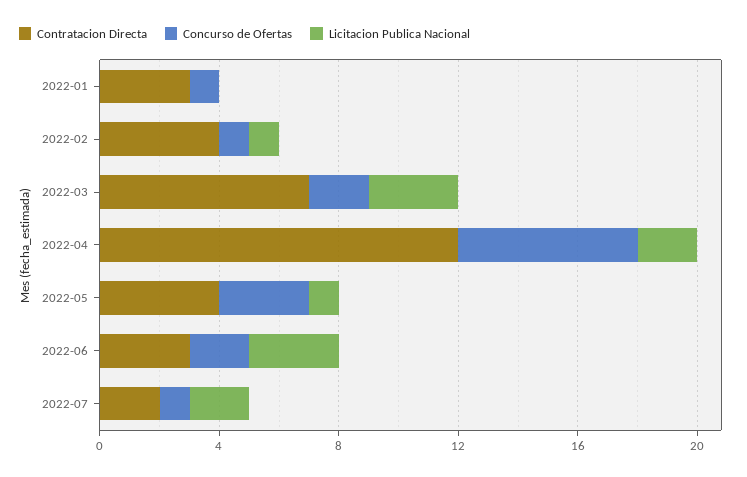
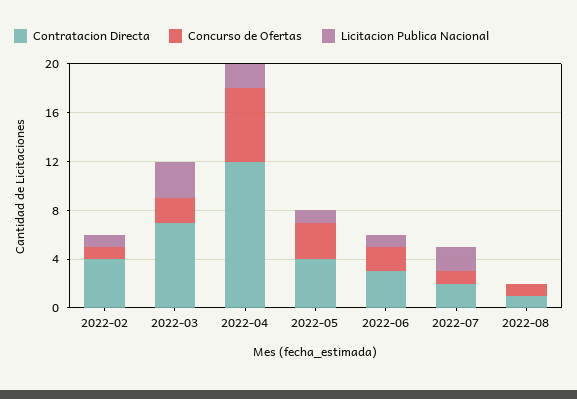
Contratacion Directa, 2022-01: 3 -> none
Concurso de Ofertas, 2022-01: 1 -> none
Licitacion Publica Nacional, 2022-01: 0 -> none
Licitacion Publica Nacional, 2022-06: 3 -> 1
Contratacion Directa, 2022-08: none -> 1
Concurso de Ofertas, 2022-08: none -> 1
Licitacion Publica Nacional, 2022-08: none -> 0

